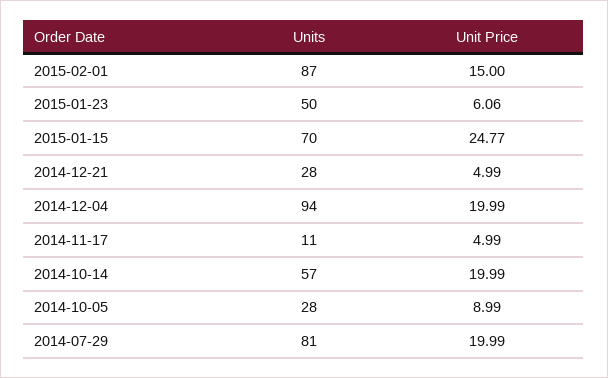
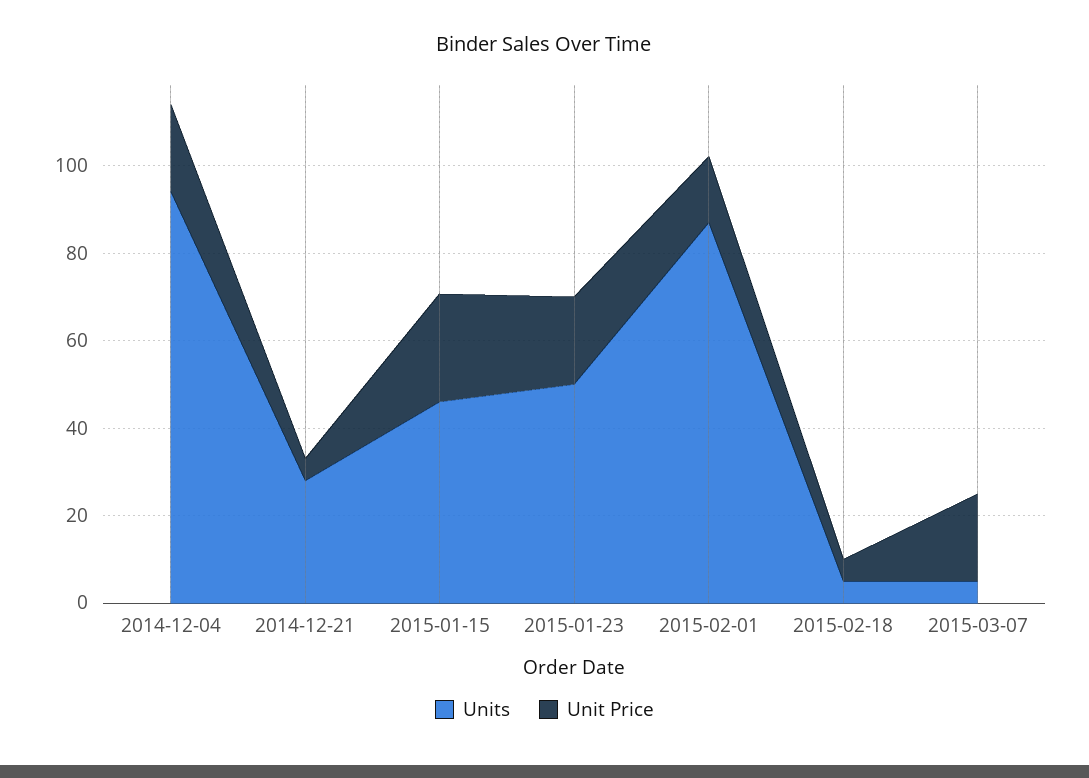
Unit Price, 2015-01-23: 6.06 -> 20
Units, 2015-01-15: 70 -> 45
Units, 2014-11-17: 11 -> none
Unit Price, 2014-11-17: 4.99 -> none
Units, 2014-10-14: 57 -> none
Unit Price, 2014-10-14: 19.99 -> none
Units, 2014-10-05: 28 -> none
Unit Price, 2014-10-05: 8.99 -> none
Units, 2014-07-29: 81 -> none
Unit Price, 2014-07-29: 19.99 -> none
Units, 2015-02-18: none -> 5
Unit Price, 2015-02-18: none -> 5
Units, 2015-03-07: none -> 5
Unit Price, 2015-03-07: none -> 20

